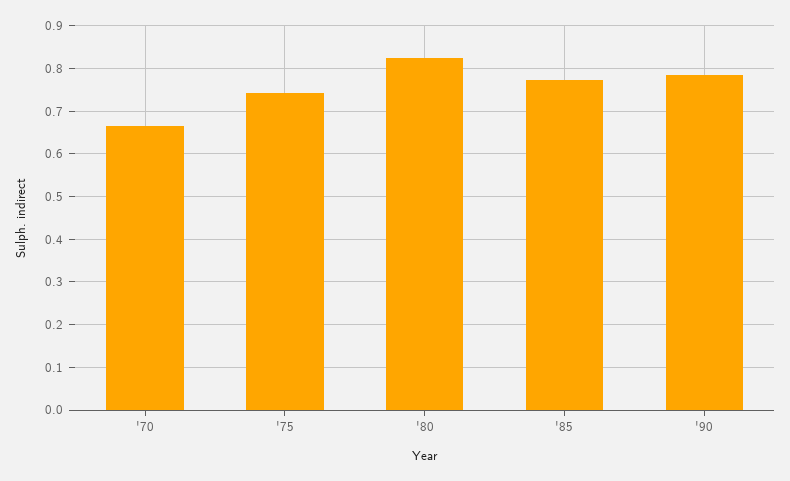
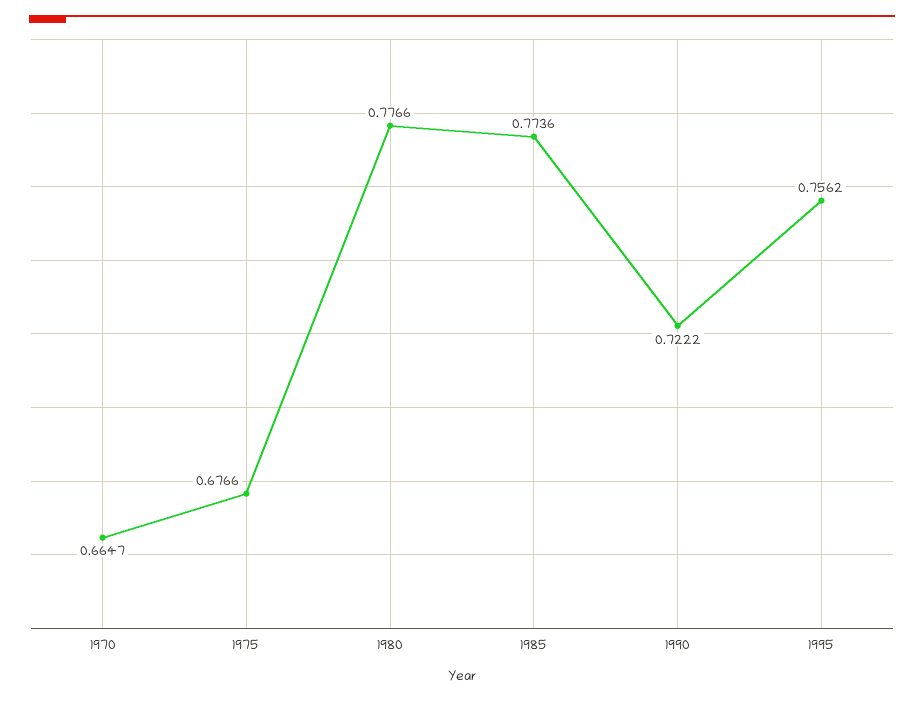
'75: 0.74 -> 0.6766
'80: 0.82 -> 0.7766
'90: 0.78 -> 0.7222
1995: none -> 0.7562

